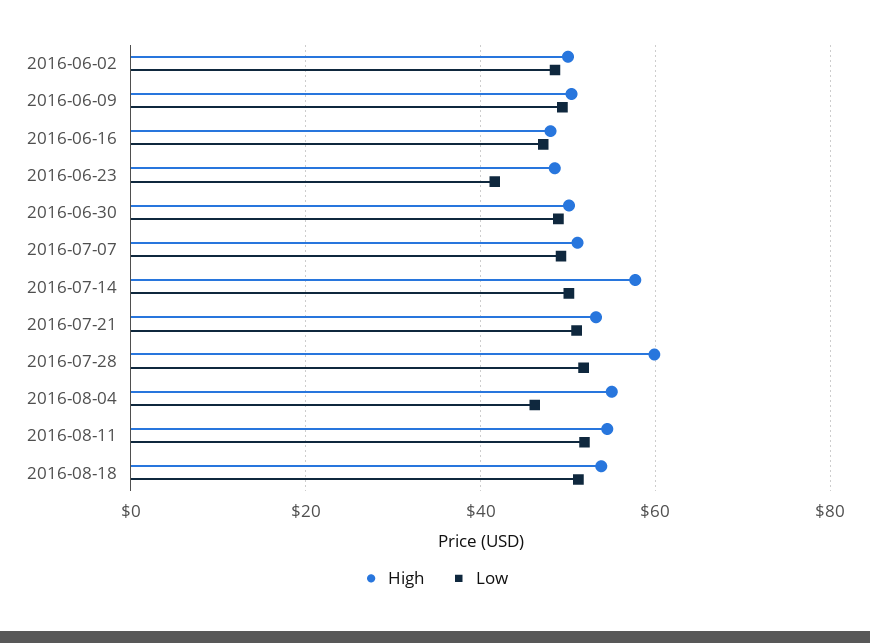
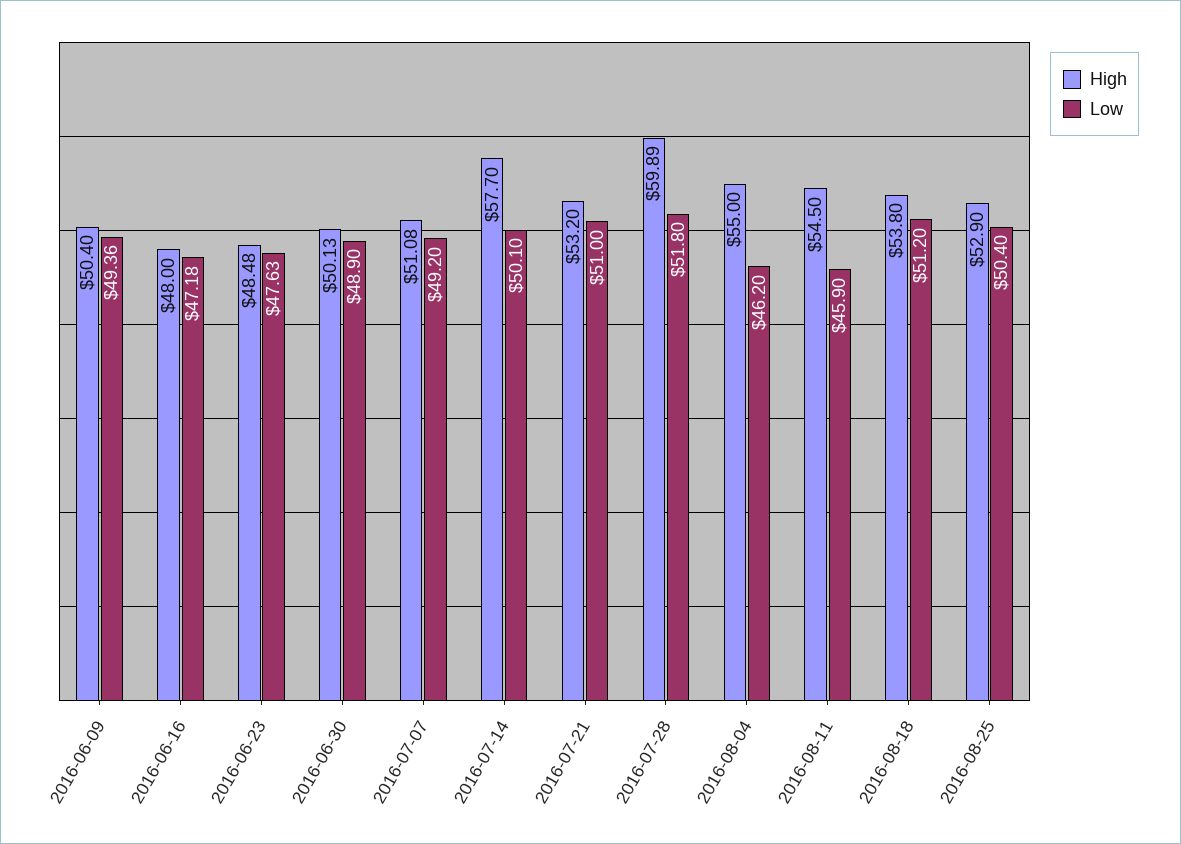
High, 2016-06-02: 50 -> none
Low, 2016-06-02: 48 -> none
Low, 2016-06-23: 42 -> 47.63
Low, 2016-08-11: 52 -> 45.9
High, 2016-08-25: none -> 52.9
Low, 2016-08-25: none -> 50.4

